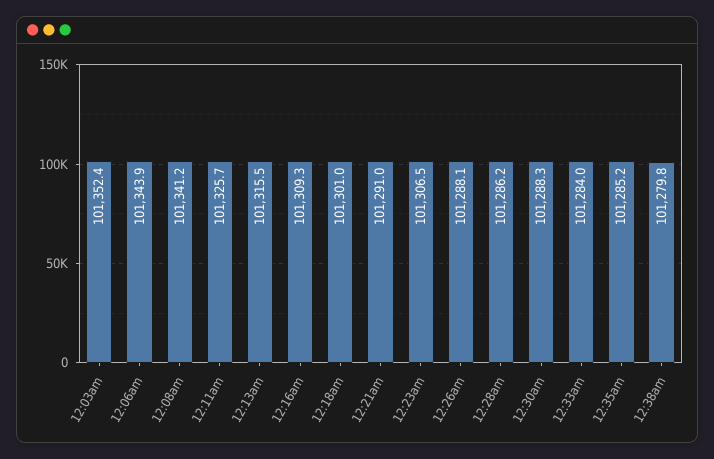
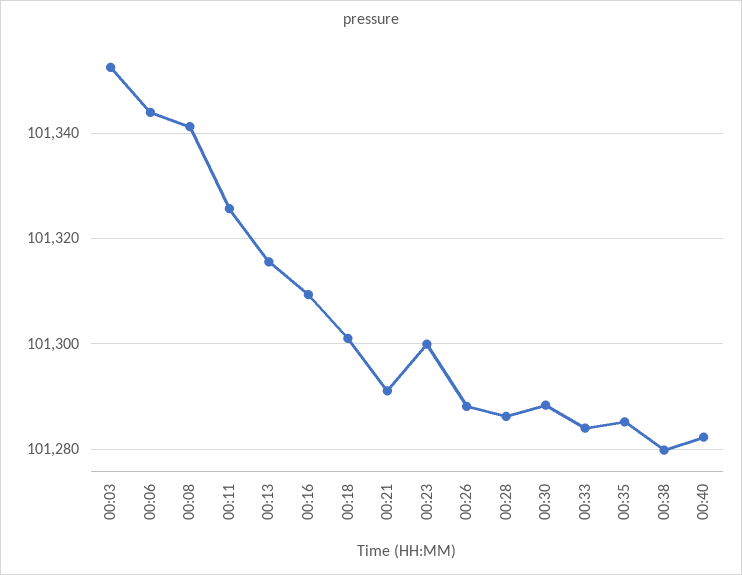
12:23am: 101306.5 -> 101300
00:40: none -> 101282

